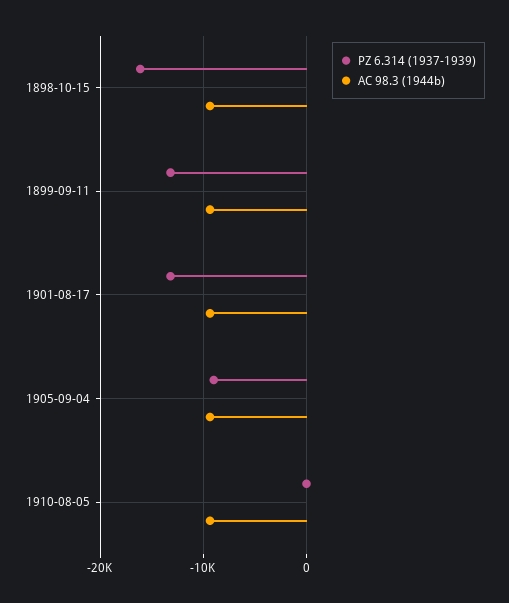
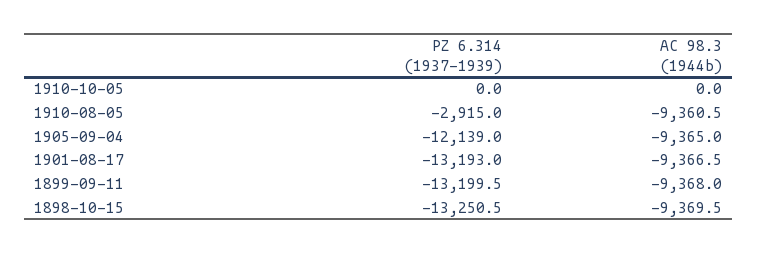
PZ 6.314 (1937-1939), 1898-10-15: -16000 -> -13250.5
PZ 6.314 (1937-1939), 1905-09-04: -9000 -> -12139
PZ 6.314 (1937-1939), 1910-08-05: 0 -> -2915
PZ 6.314 (1937-1939), 1910-10-05: none -> 0
AC 98.3 (1944b), 1910-10-05: none -> 0

